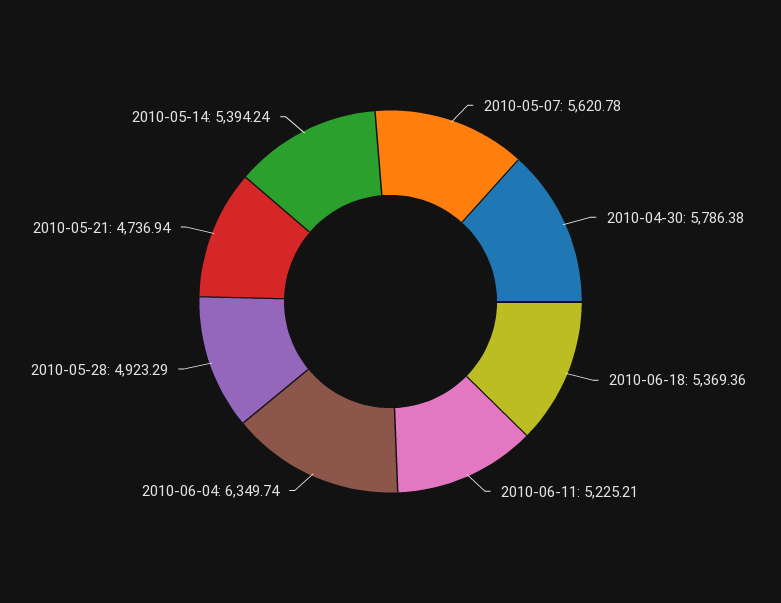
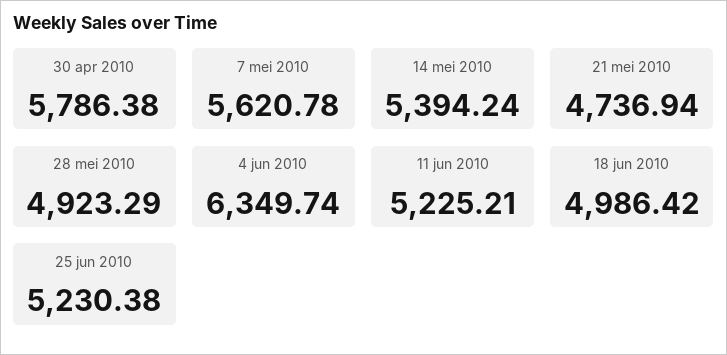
2010-06-18: 5369.36 -> 4986.42
25 jun 2010: none -> 5230.38

